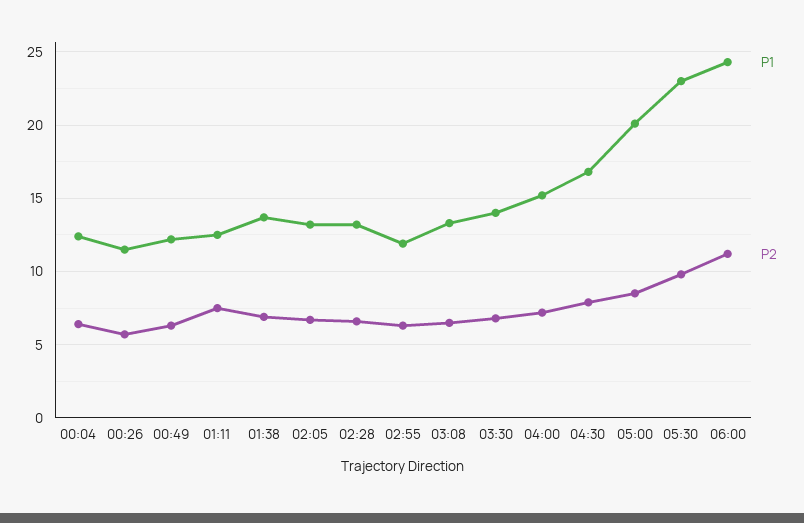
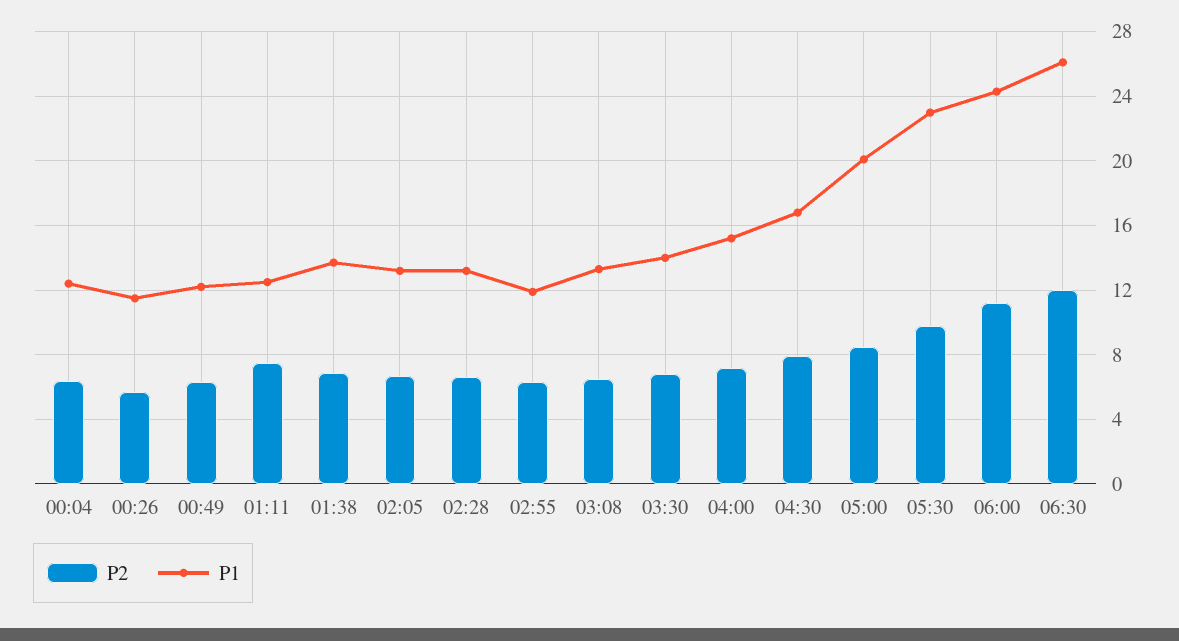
P2, 06:30: none -> 12
P1, 06:30: none -> 26

